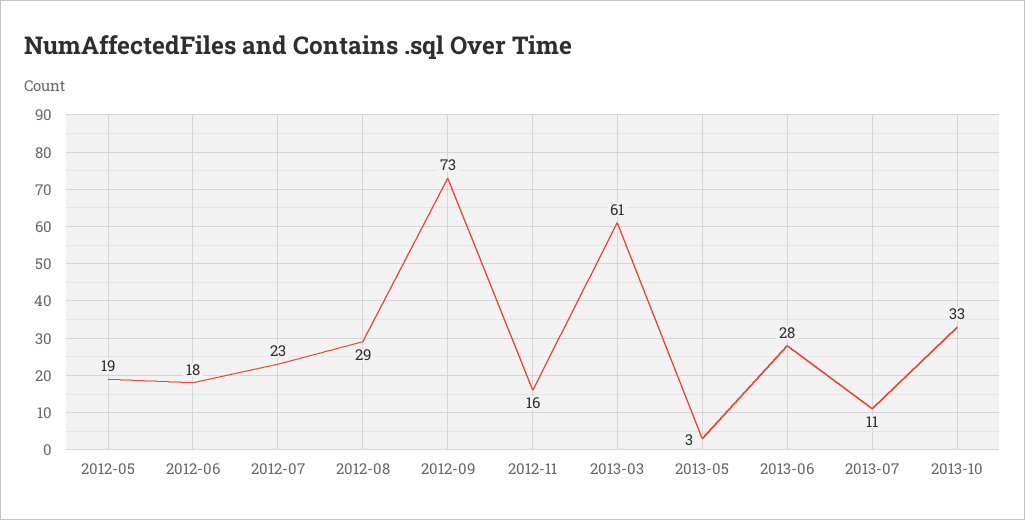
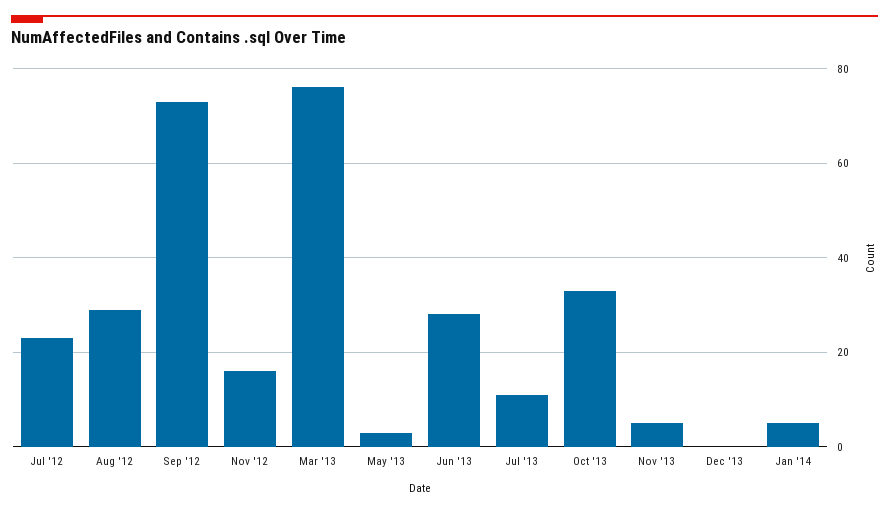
2012-05: 19 -> none
2012-06: 18 -> none
2013-03: 61 -> 75
Nov '13: none -> 5
Dec '13: none -> 0
Jan '14: none -> 5

